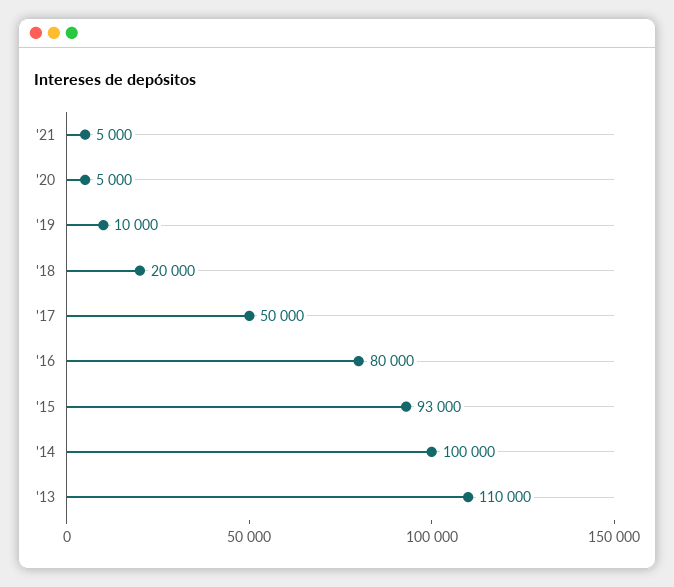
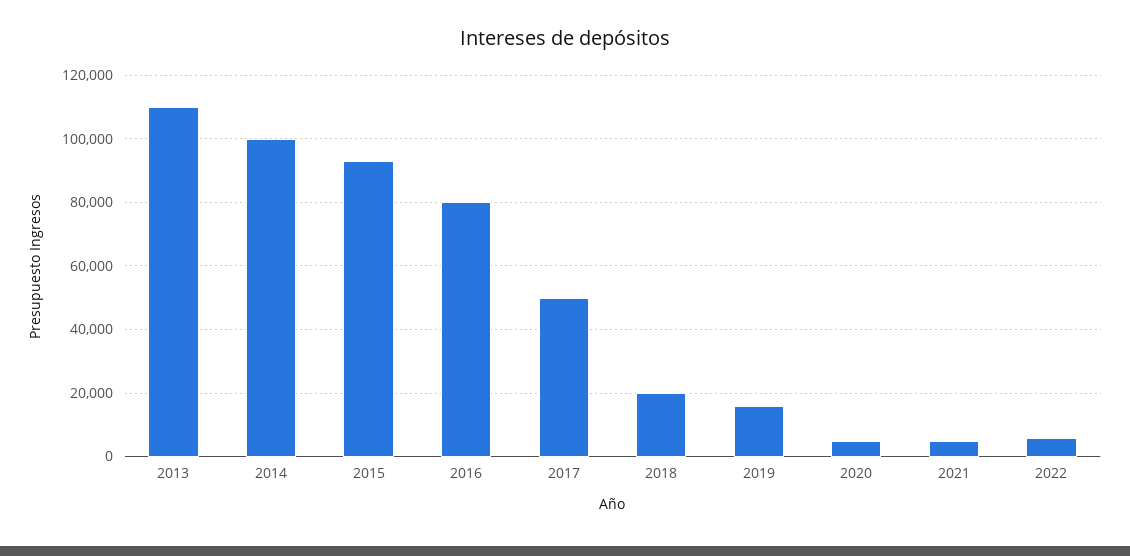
'19: 10000 -> 16000
2022: none -> 6000

